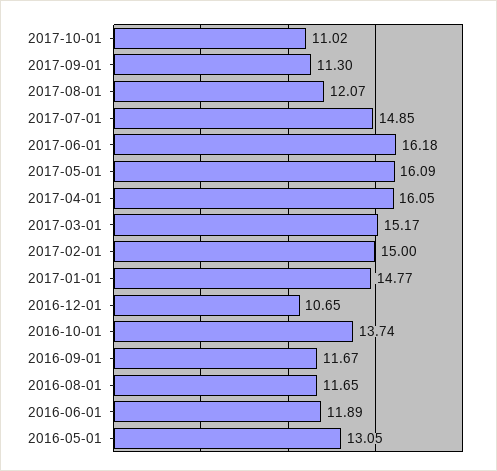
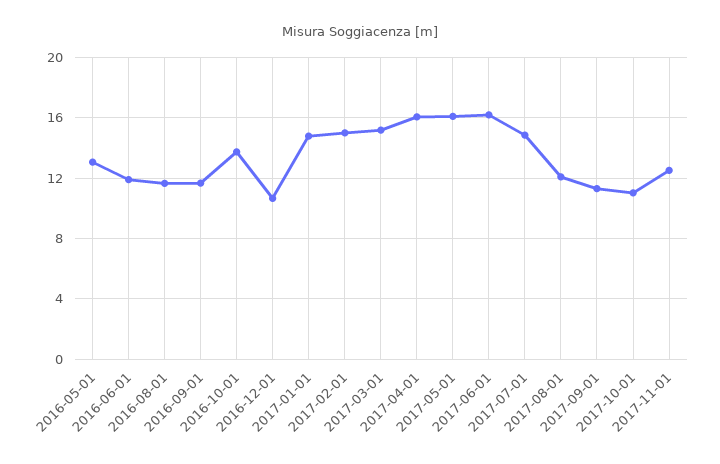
2017-11-01: none -> 12.5

